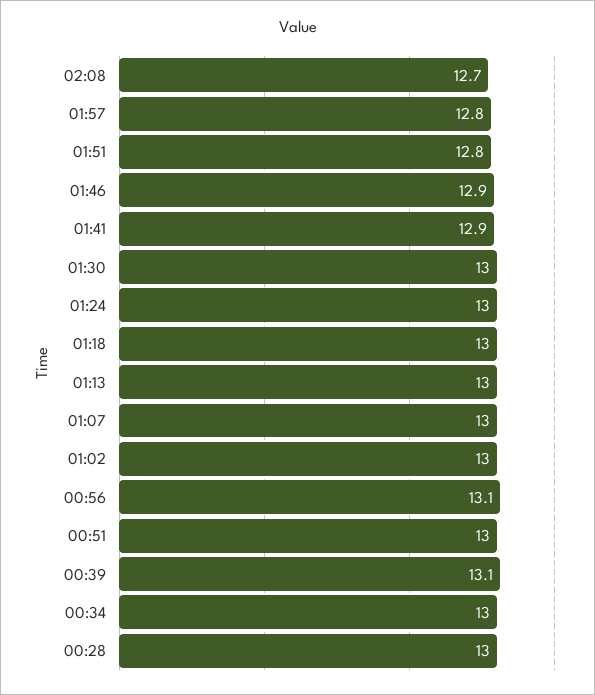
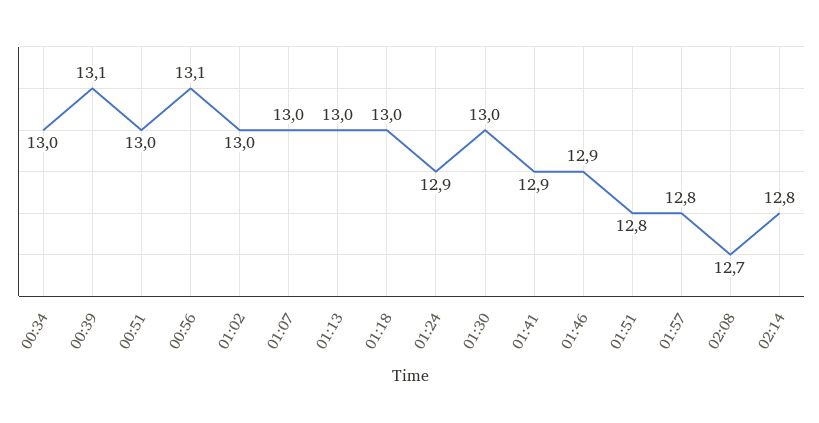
01:24: 13 -> 12.9
00:28: 13 -> none
02:14: none -> 12.8

